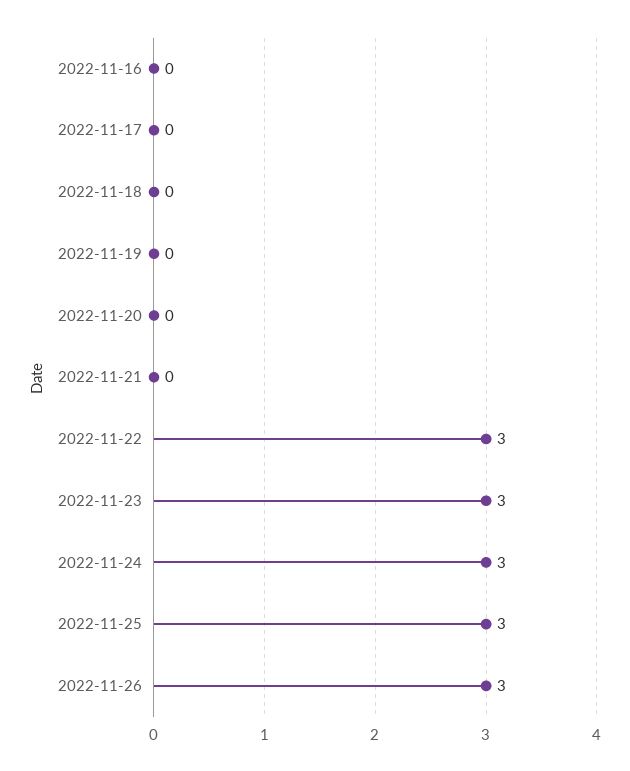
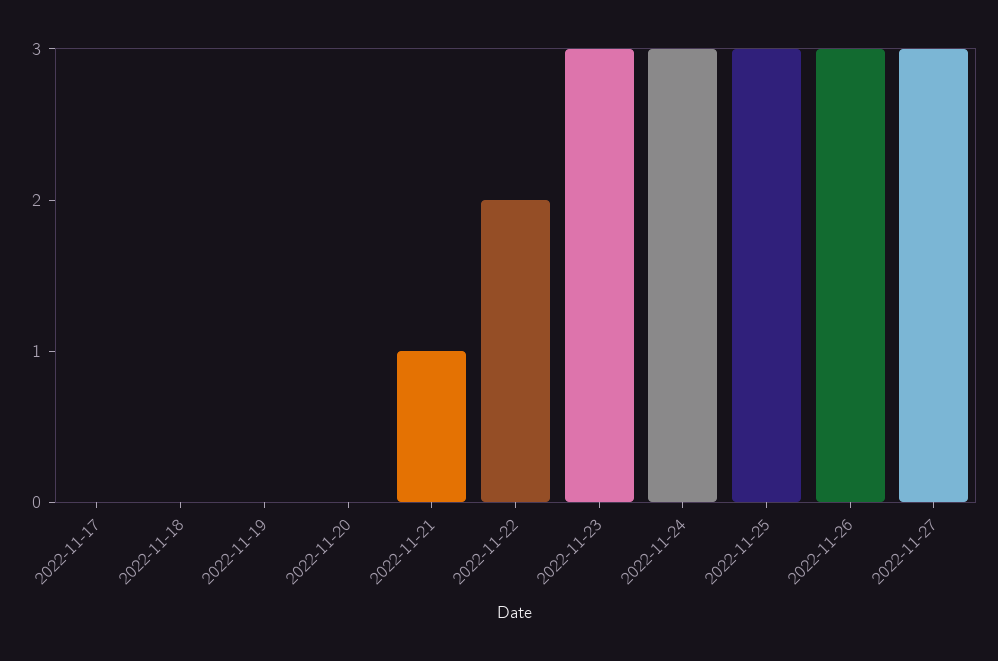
2022-11-16: 0 -> none
2022-11-21: 0 -> 1
2022-11-22: 3 -> 2
2022-11-27: none -> 3

